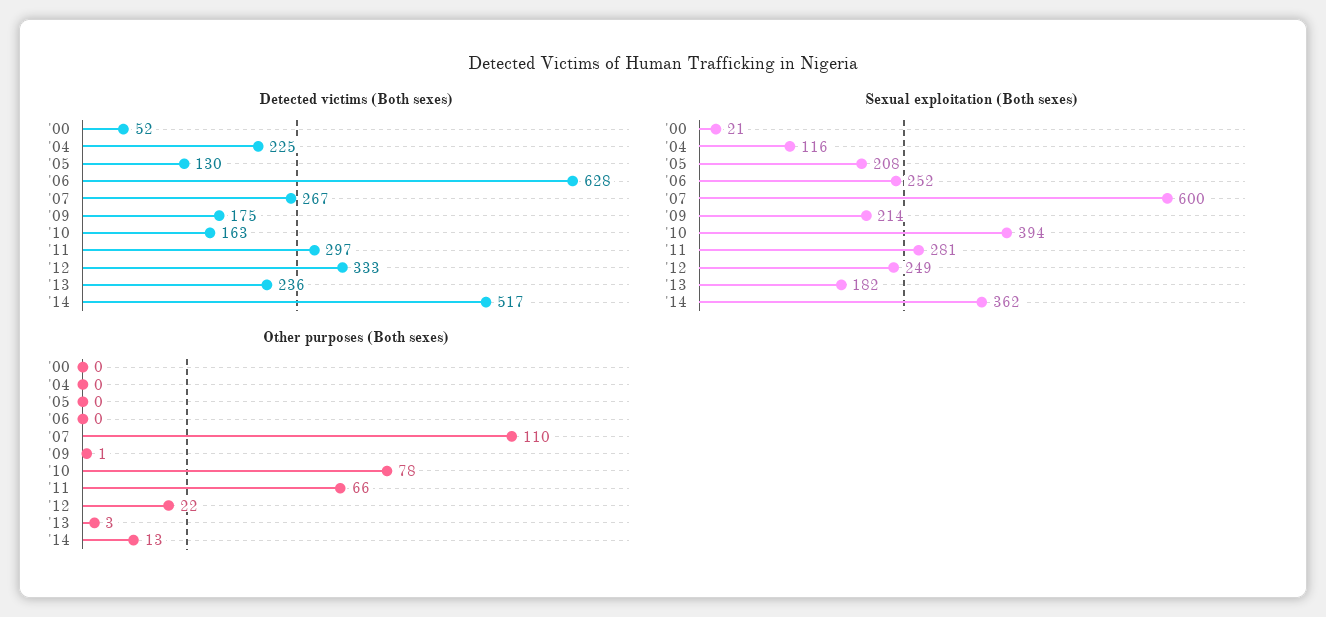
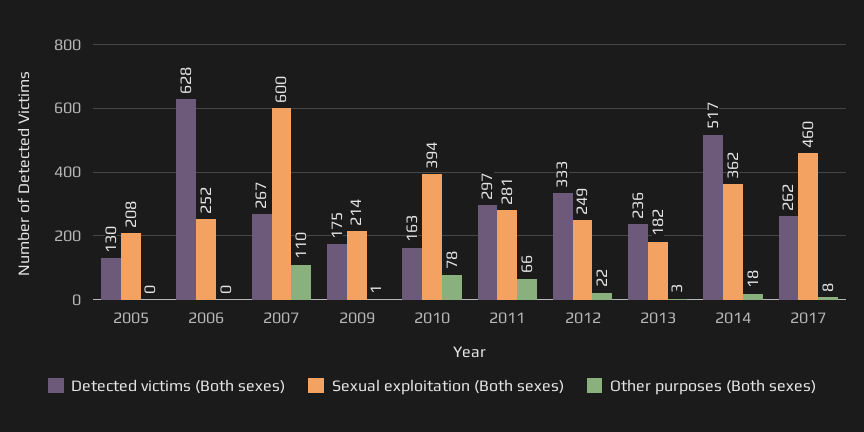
Detected victims (Both sexes), '00: 52 -> none
Detected victims (Both sexes), '04: 225 -> none
Sexual exploitation (Both sexes), '00: 21 -> none
Sexual exploitation (Both sexes), '04: 116 -> none
Other purposes (Both sexes), '00: 0 -> none
Other purposes (Both sexes), '04: 0 -> none
Other purposes (Both sexes), '14: 13 -> 18
Detected victims (Both sexes), 2017: none -> 262
Sexual exploitation (Both sexes), 2017: none -> 460
Other purposes (Both sexes), 2017: none -> 8

